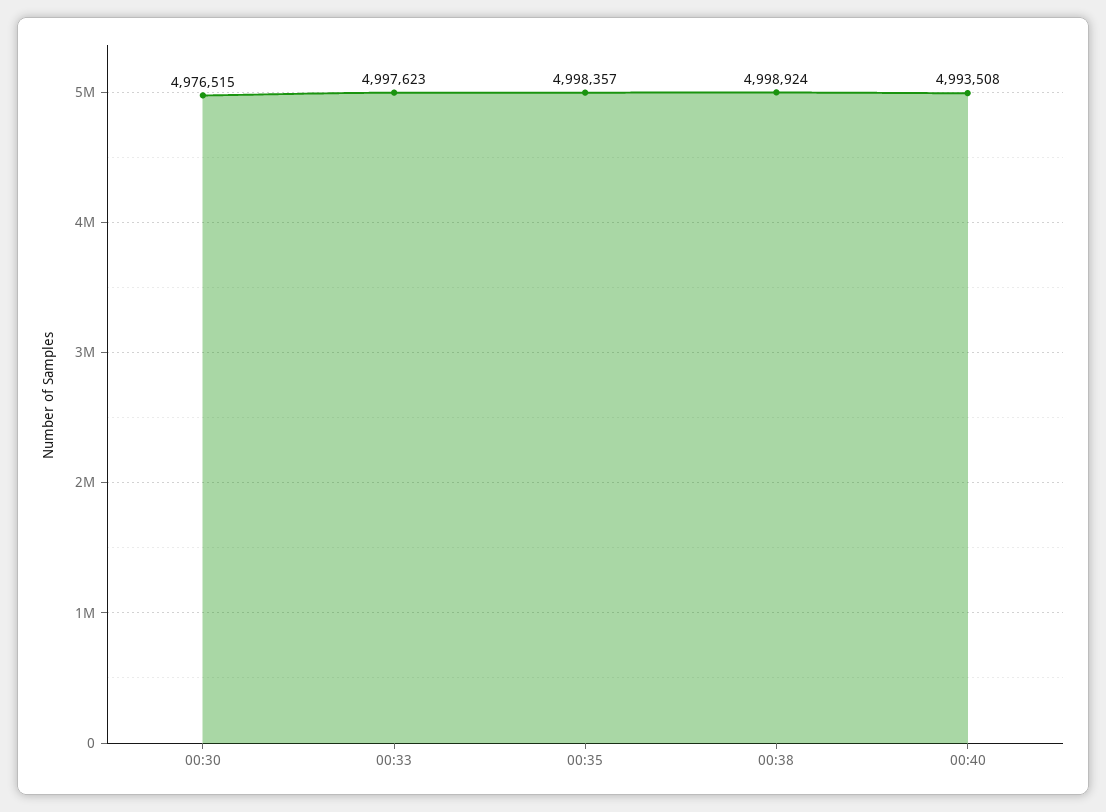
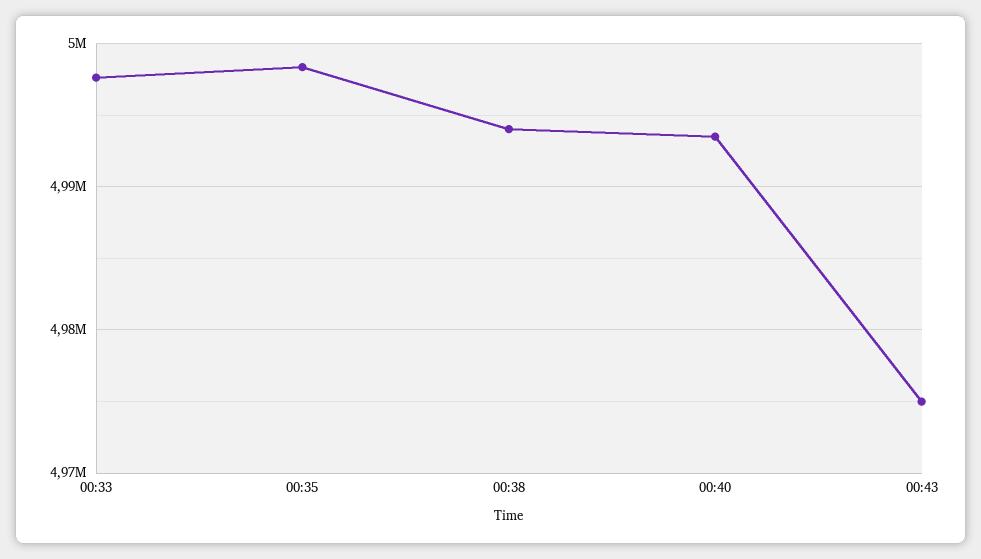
00:30: 4976515 -> none
00:38: 4998924 -> 4994000
00:43: none -> 4975000

